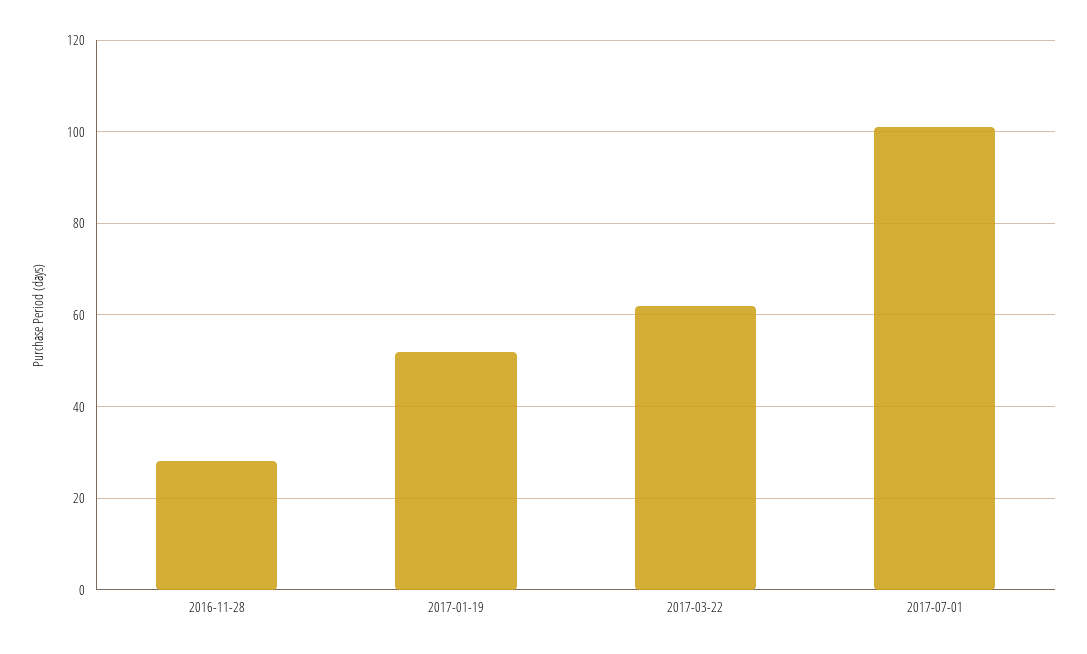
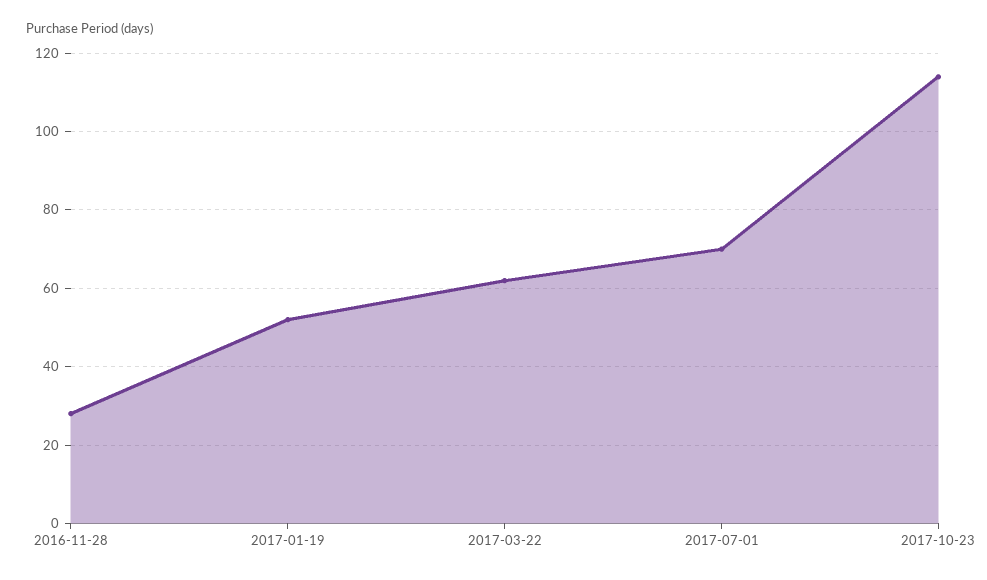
2017-07-01: 100 -> 70
2017-10-23: none -> 115

